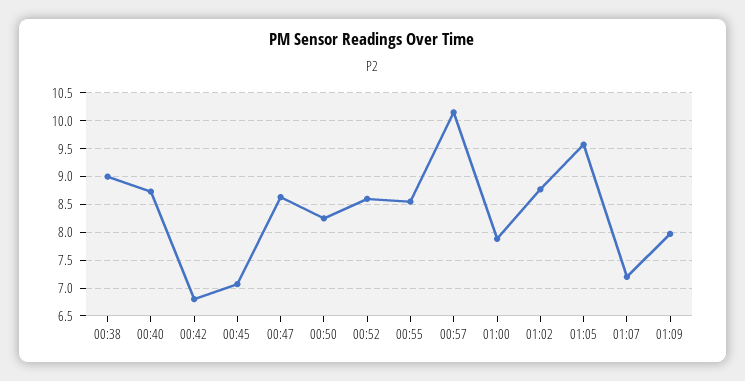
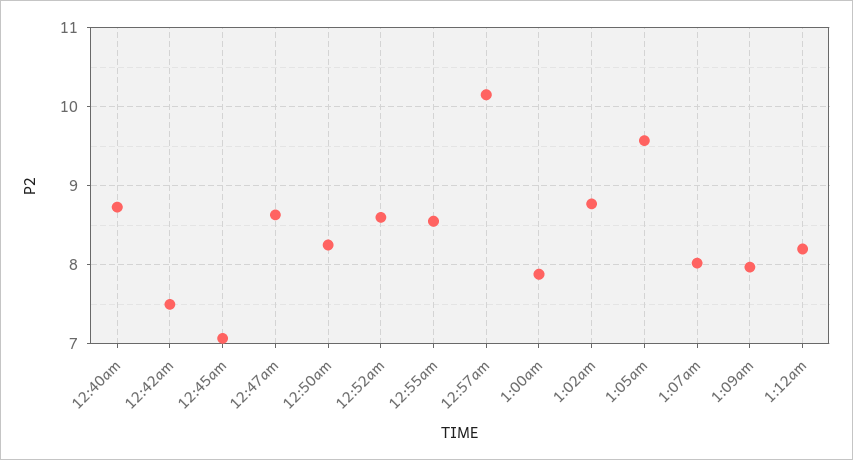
00:38: 9 -> none
00:42: 6.75 -> 7.5
01:07: 7.25 -> 8
1:12am: none -> 8.2

